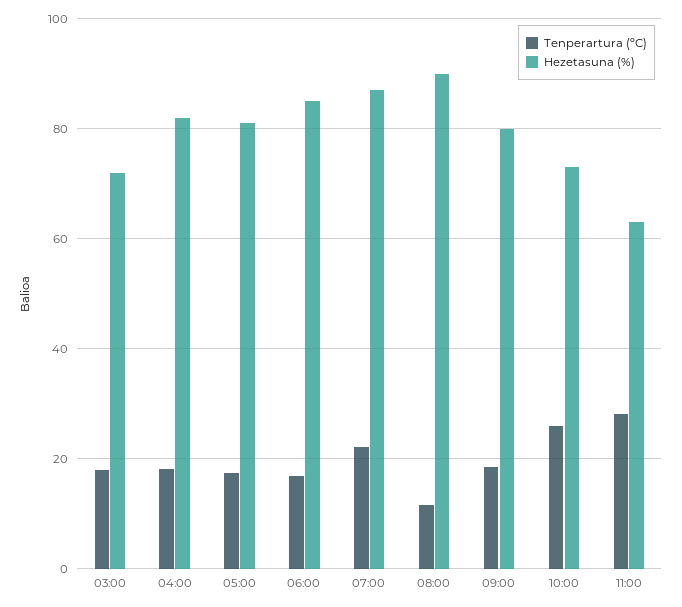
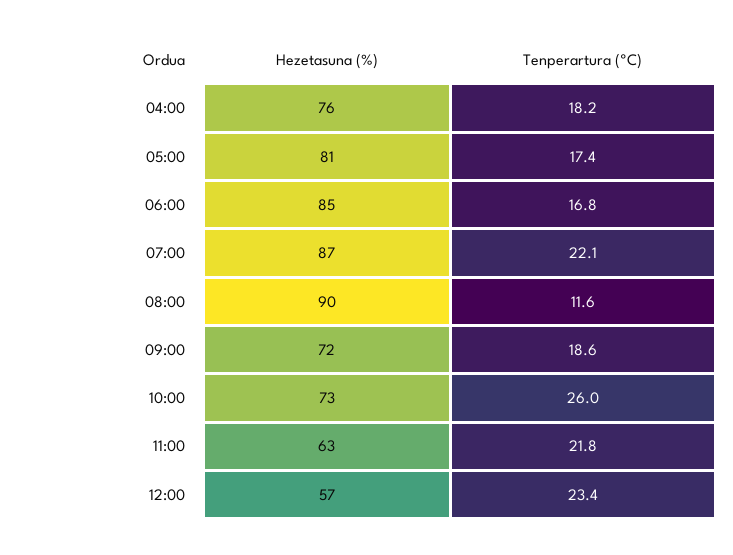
Tenperartura (ºC), 03:00: 18 -> none
Hezetasuna (%), 03:00: 72 -> none
Hezetasuna (%), 04:00: 82 -> 76
Hezetasuna (%), 09:00: 80 -> 72
Tenperartura (ºC), 11:00: 28 -> 21.8
Hezetasuna (%), 12:00: none -> 57
Tenperartura (ºC), 12:00: none -> 23.4

